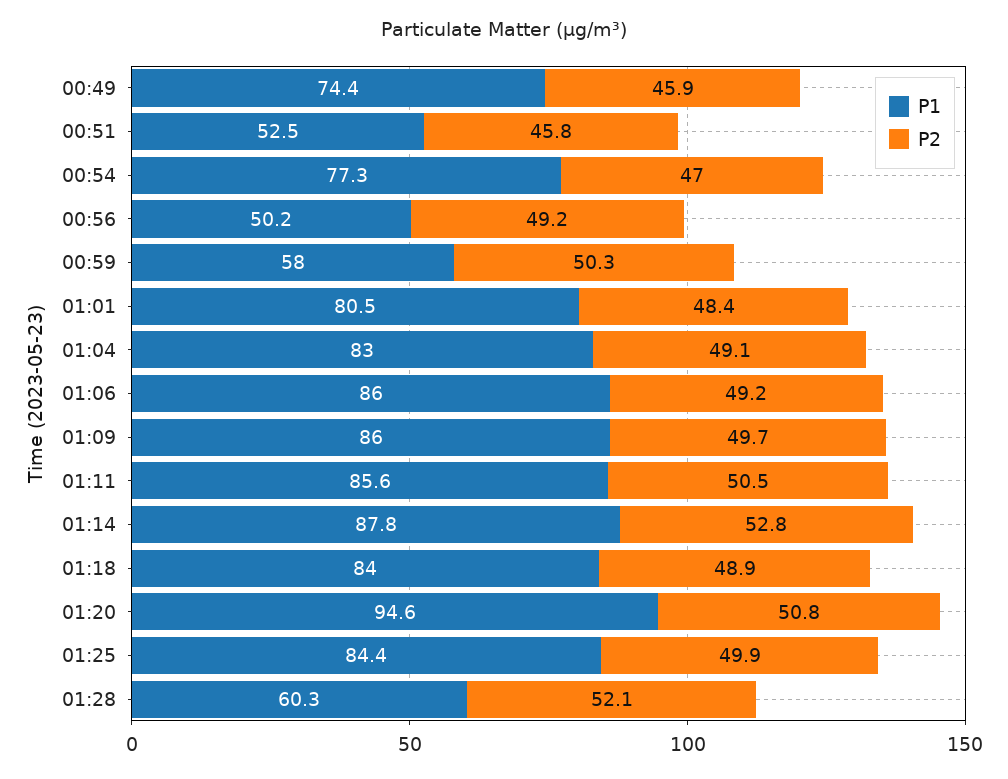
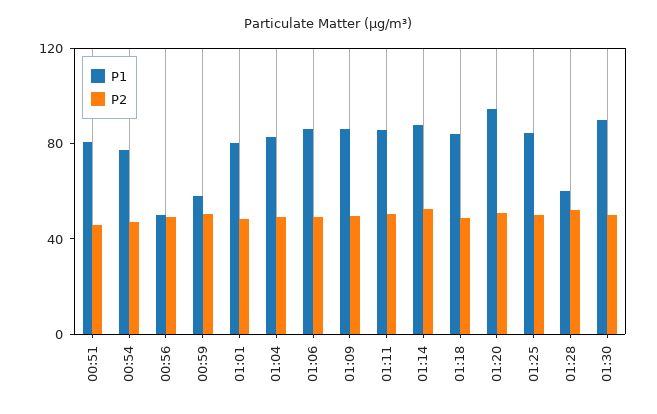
P1, 00:49: 74.4 -> none
P2, 00:49: 45.9 -> none
P1, 00:51: 52.5 -> 80
P1, 01:30: none -> 90
P2, 01:30: none -> 50

